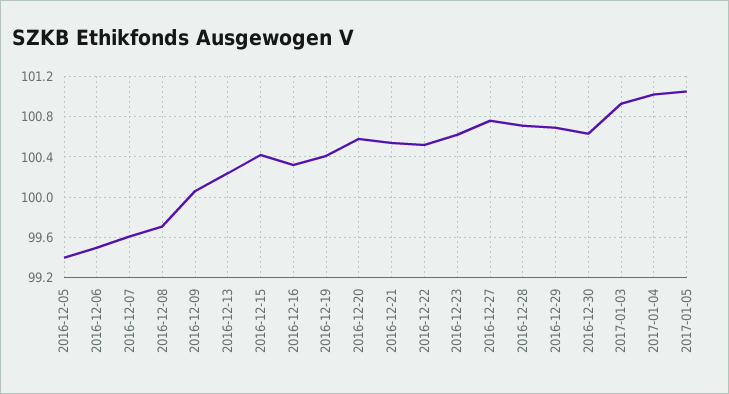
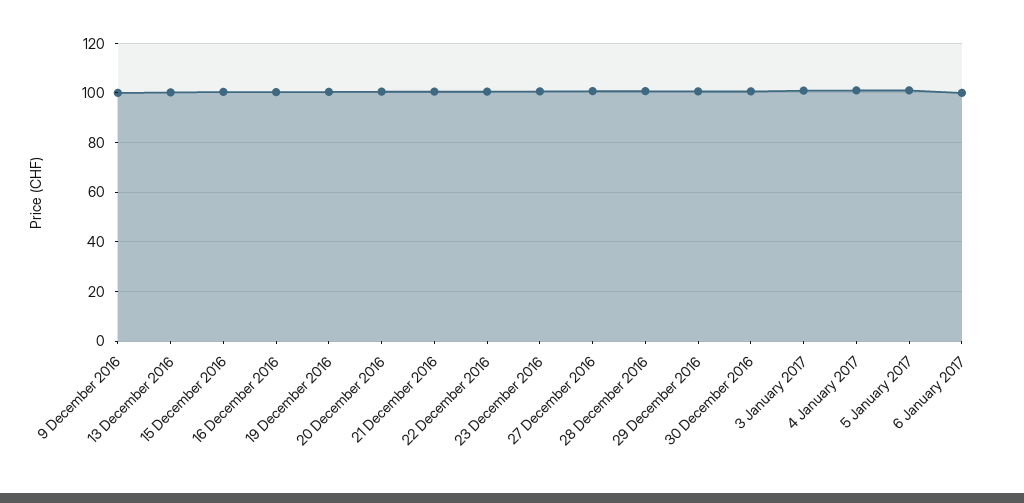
2016-12-05: 99.4 -> none
2016-12-06: 99.5 -> none
2016-12-07: 99.6 -> none
2016-12-08: 99.7 -> none
6 January 2017: none -> 100

